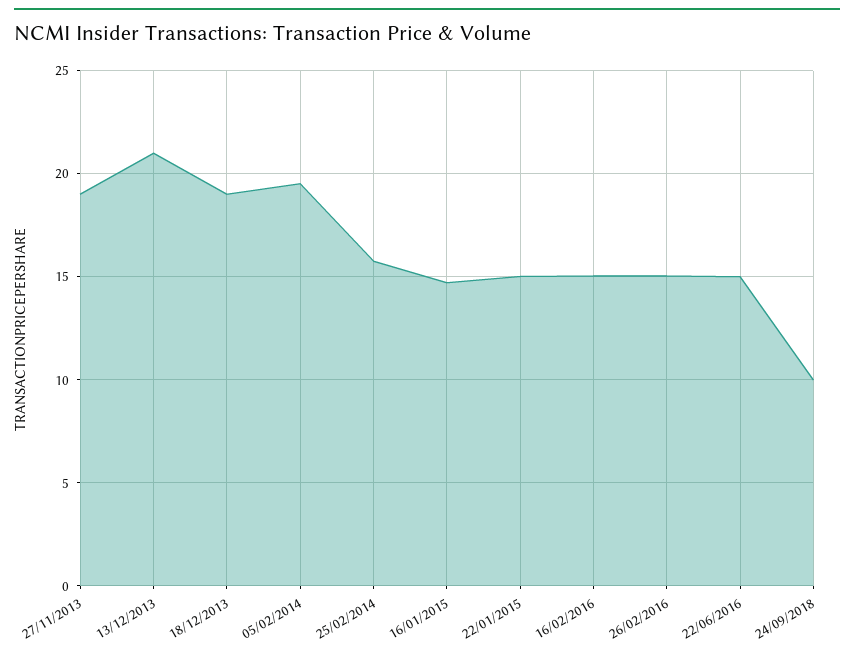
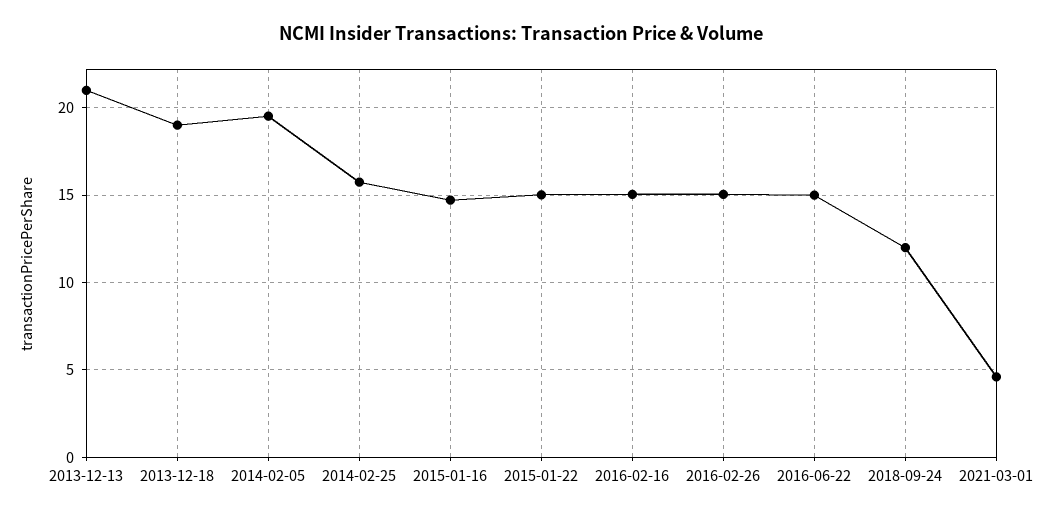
27/11/2013: 19 -> none
24/09/2018: 10 -> 12
2021-03-01: none -> 4.5

